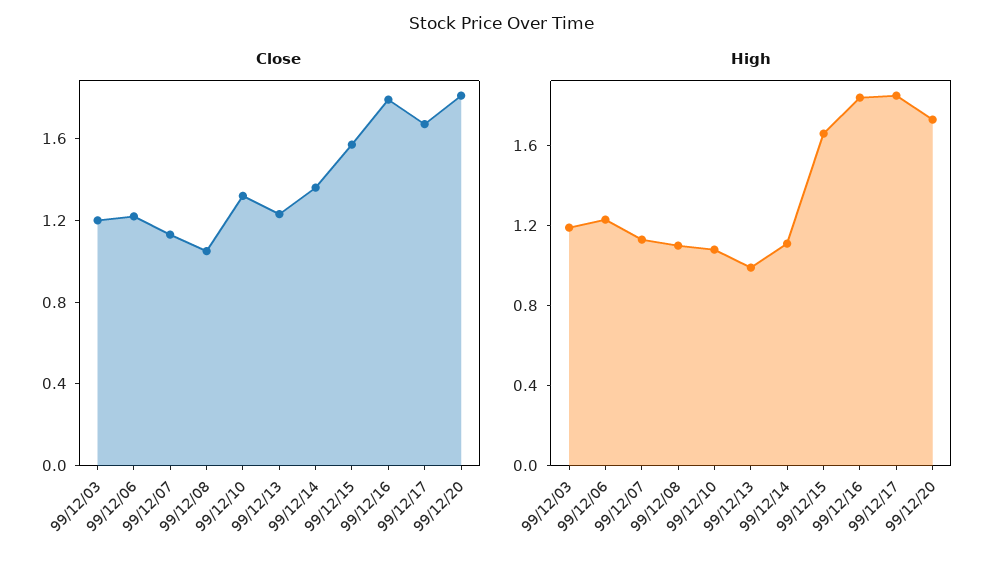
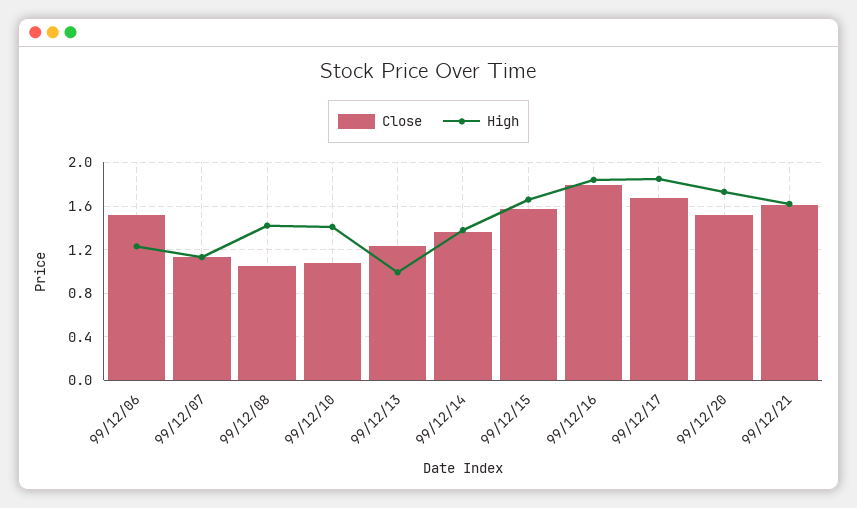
Close, 99/12/03: 1.2 -> none
Close, 99/12/06: 1.2 -> 1.5
Close, 99/12/10: 1.3 -> 1.1
Close, 99/12/20: 1.8 -> 1.5
High, 99/12/03: 1.2 -> none
High, 99/12/08: 1.1 -> 1.4
High, 99/12/10: 1.1 -> 1.4
High, 99/12/14: 1.1 -> 1.4
Close, 99/12/21: none -> 1.6
High, 99/12/21: none -> 1.6

